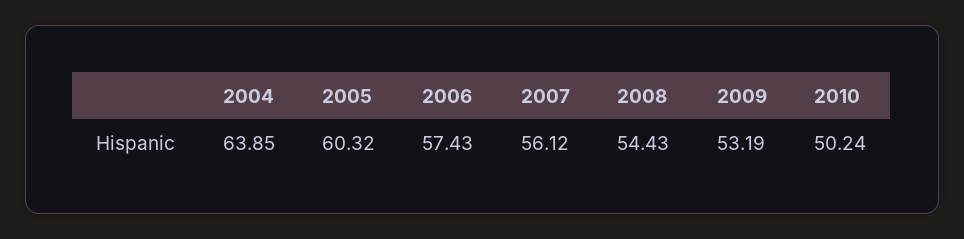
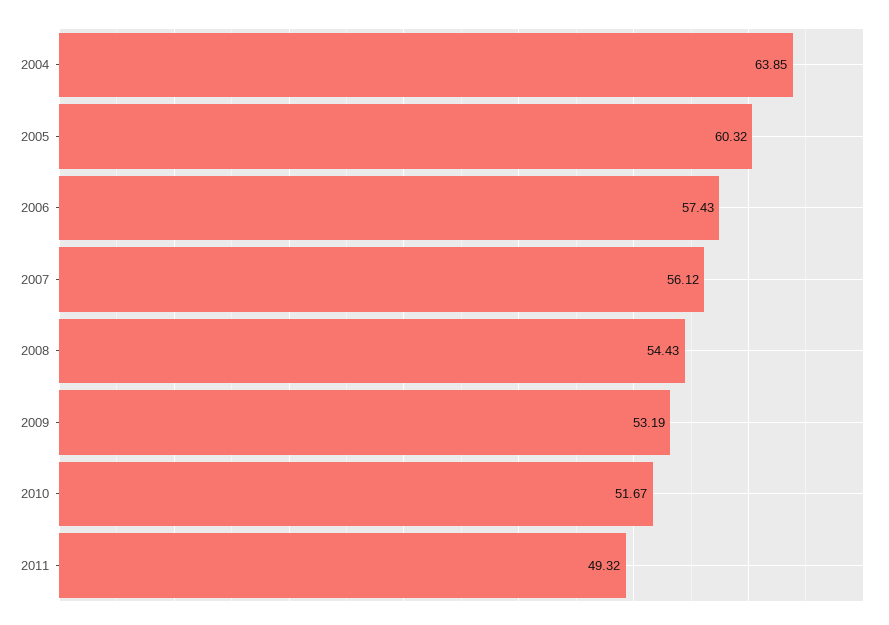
2010: 50.24 -> 51.67
2011: none -> 49.32

